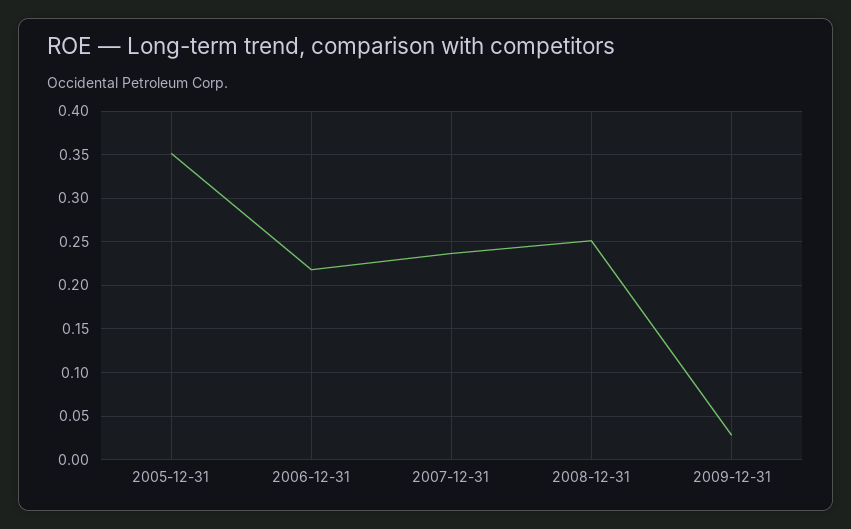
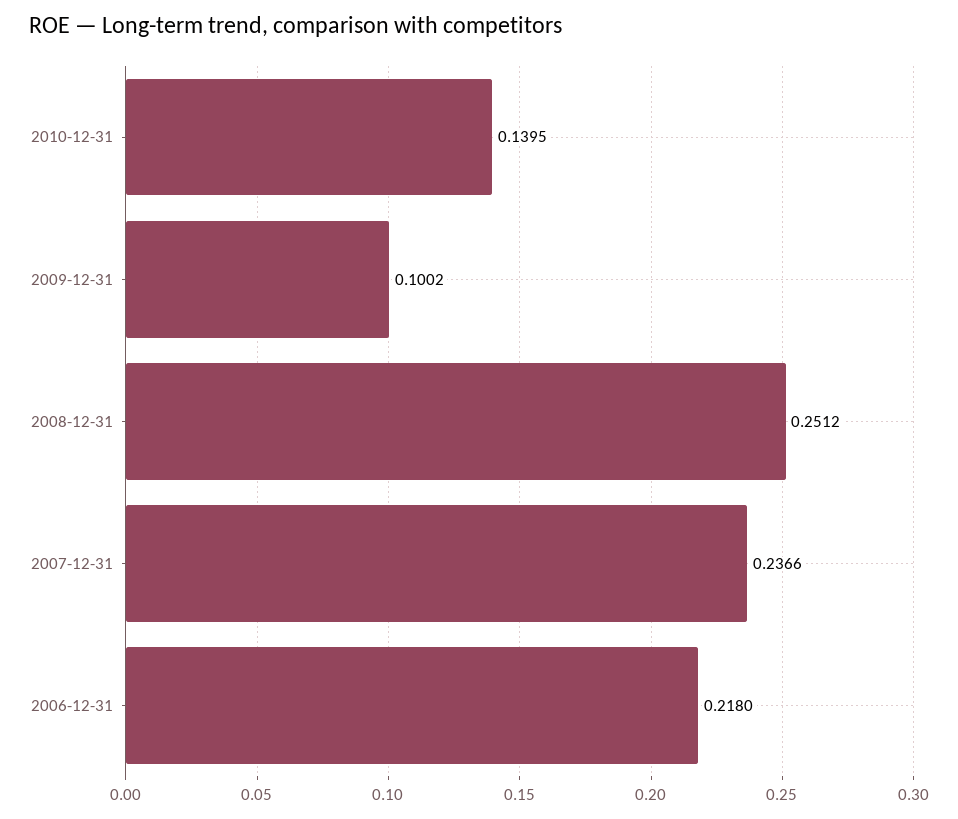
2005-12-31: 0.35 -> none
2009-12-31: 0.03 -> 0.1002
2010-12-31: none -> 0.1395

